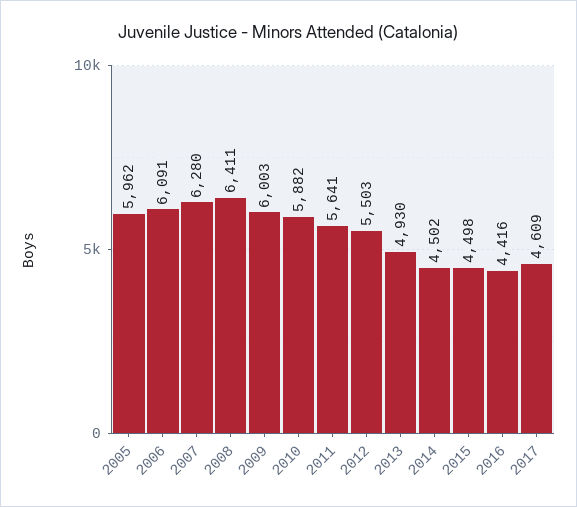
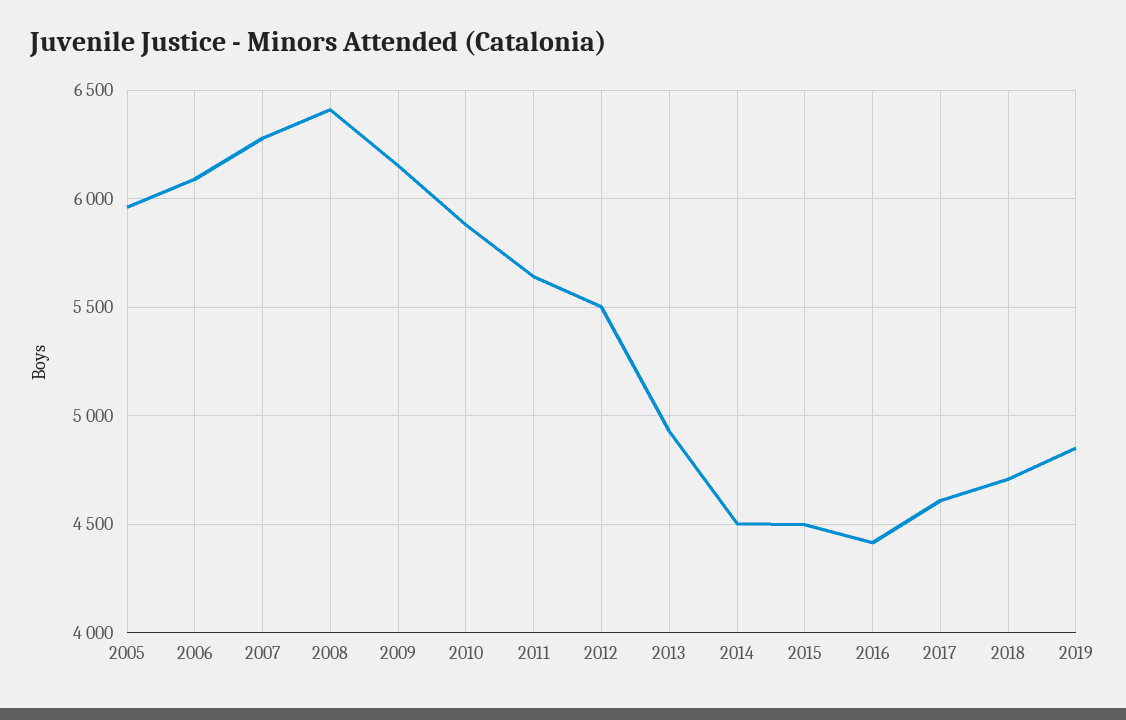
2009: 6003 -> 6150
2018: none -> 4700
2019: none -> 4850

